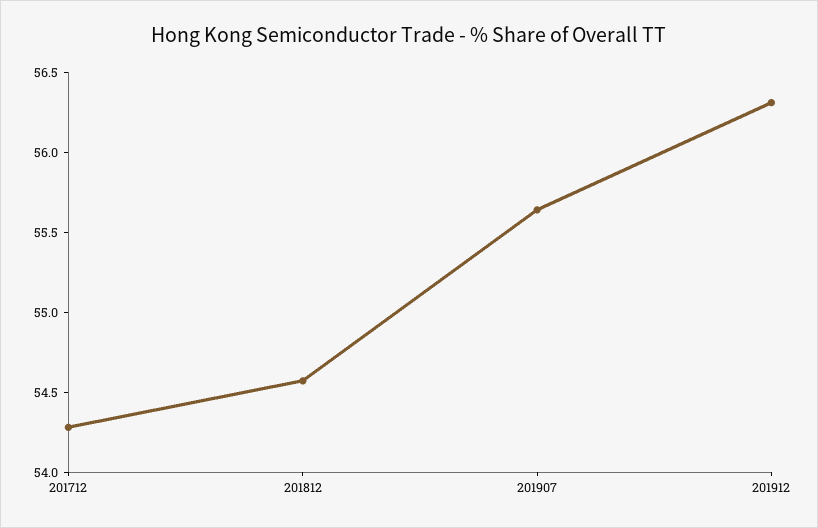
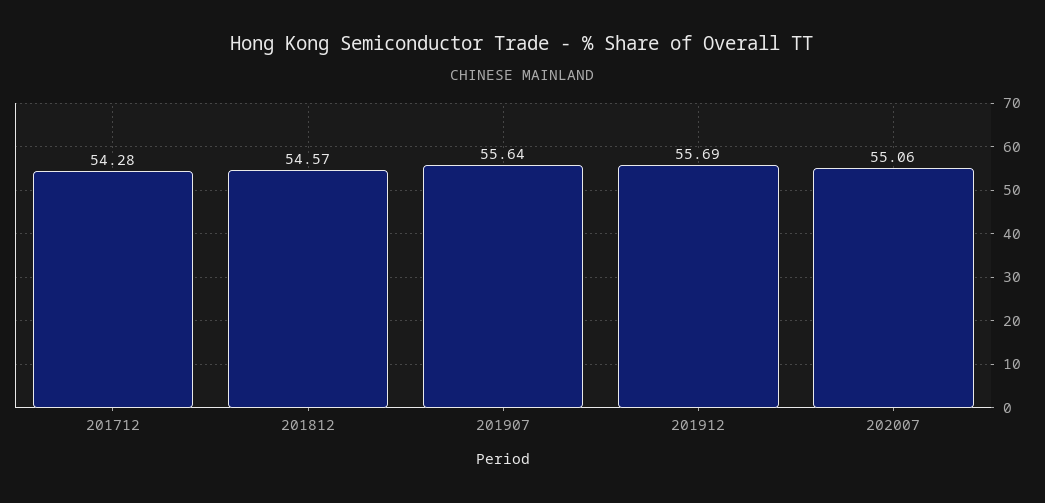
201912: 56.3 -> 55.69
202007: none -> 55.06

